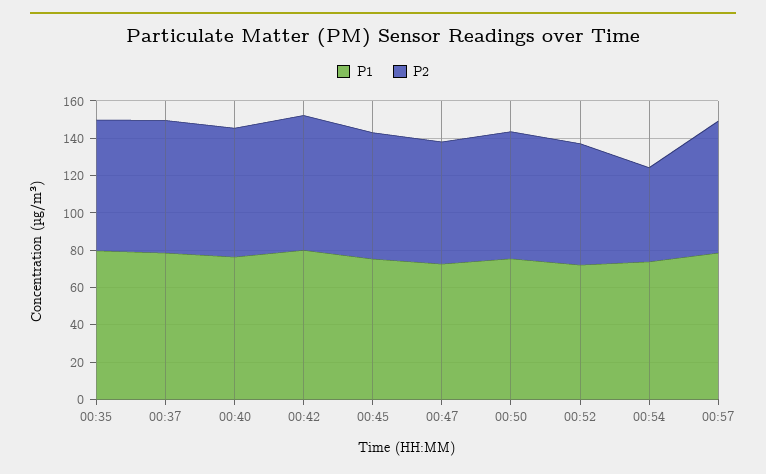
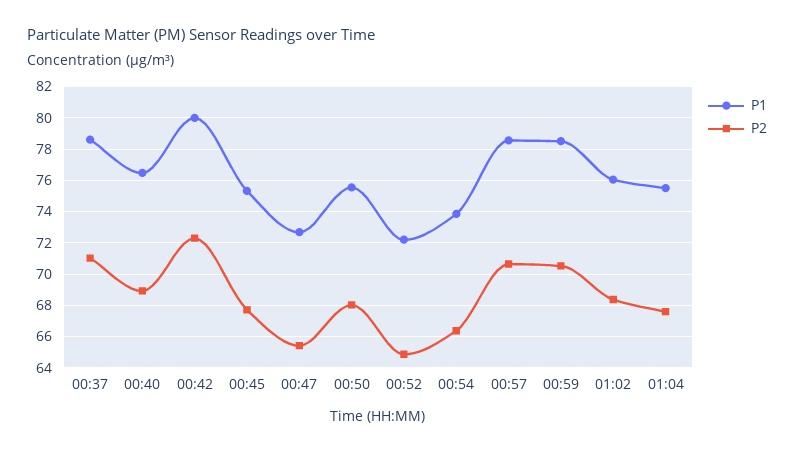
P1, 00:35: 80 -> none
P2, 00:35: 70 -> none
P2, 00:54: 50 -> 66.5
P1, 00:59: none -> 78.5
P2, 00:59: none -> 70.5
P1, 01:02: none -> 76
P2, 01:02: none -> 68.5
P1, 01:04: none -> 75.5
P2, 01:04: none -> 67.5

